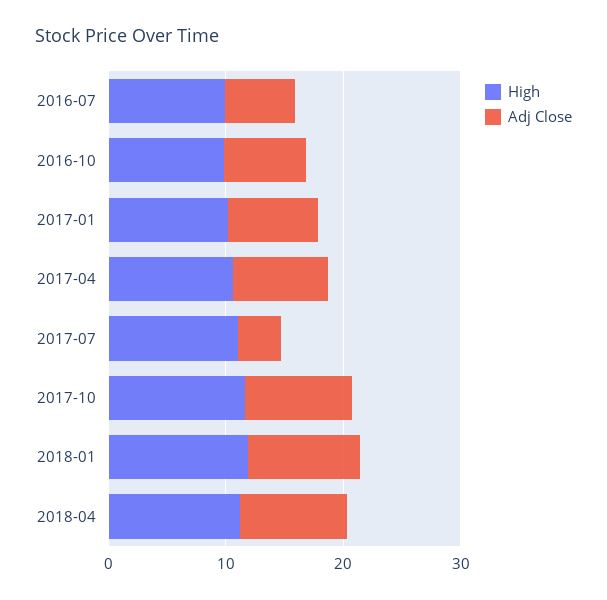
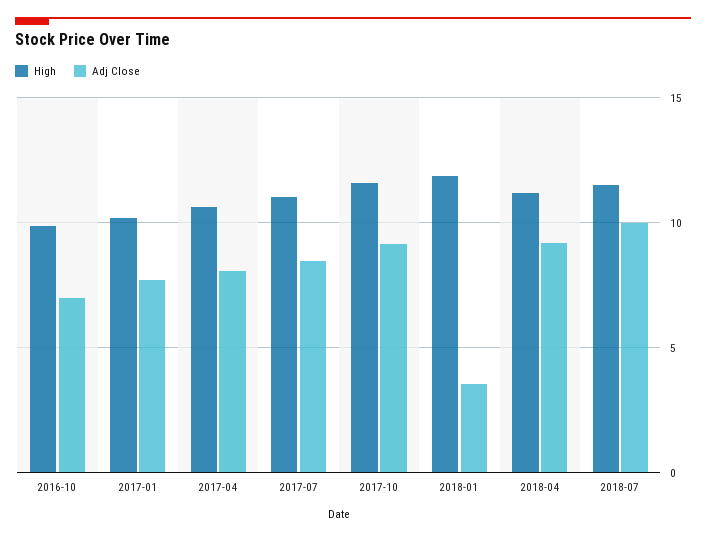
High, 2016-07: 10 -> none
Adj Close, 2016-07: 6 -> none
Adj Close, 2017-07: 4 -> 8.5
Adj Close, 2018-01: 10 -> 3.5
High, 2018-07: none -> 11.5
Adj Close, 2018-07: none -> 10

